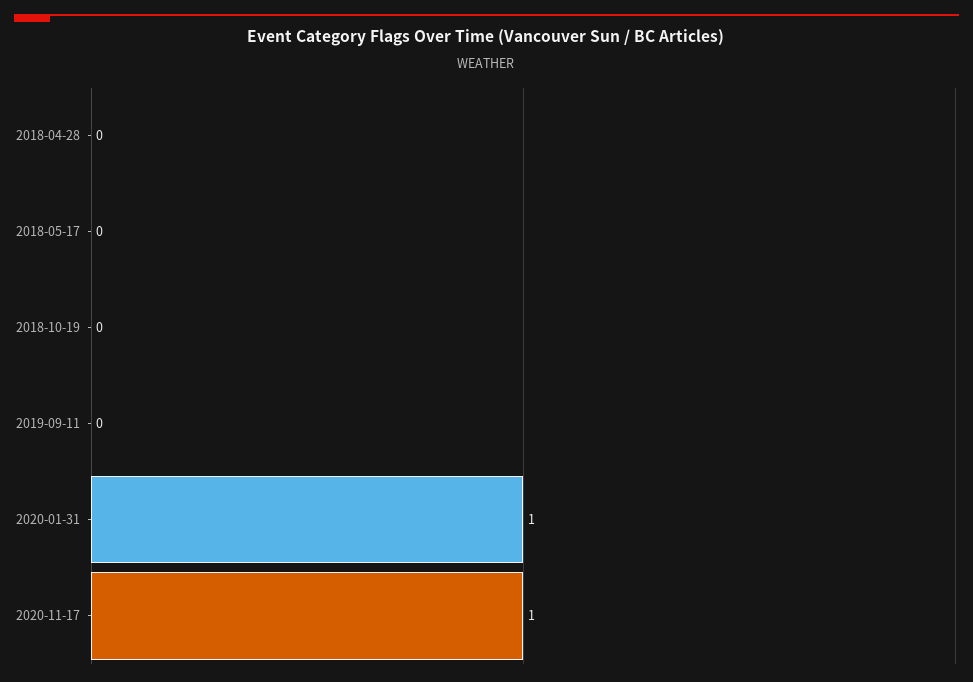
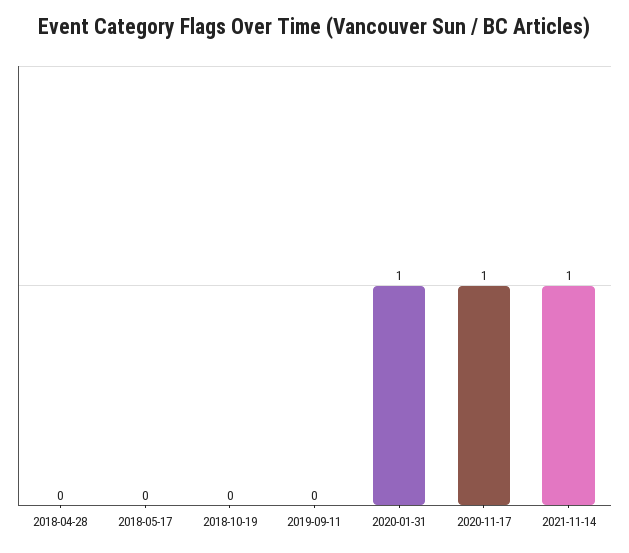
2021-11-14: none -> 1

